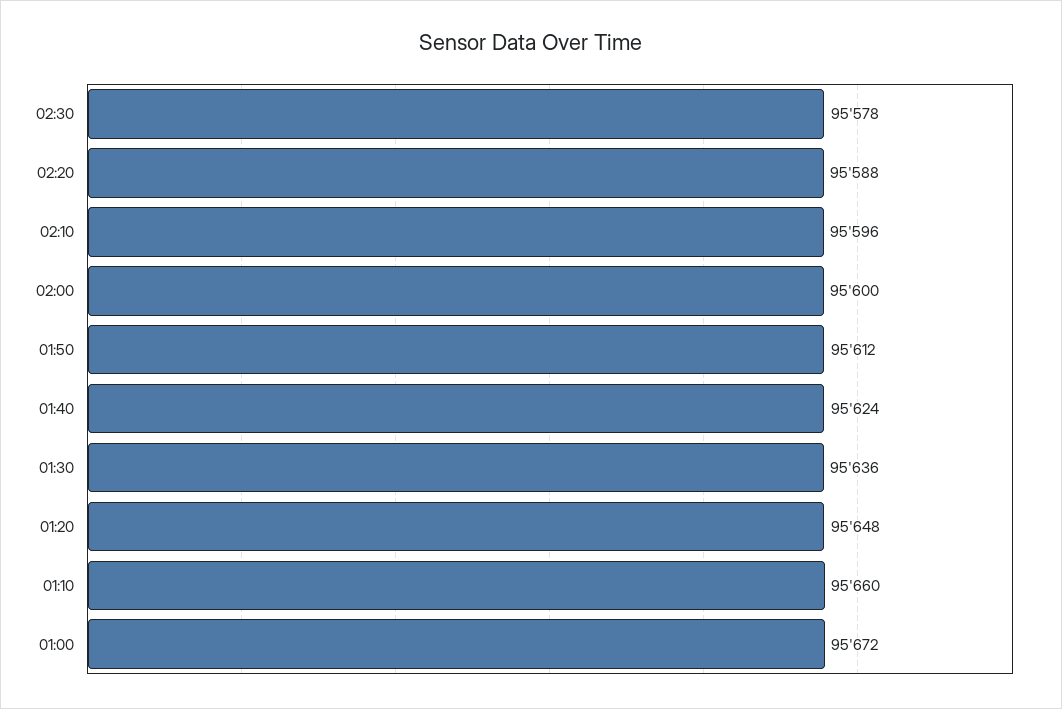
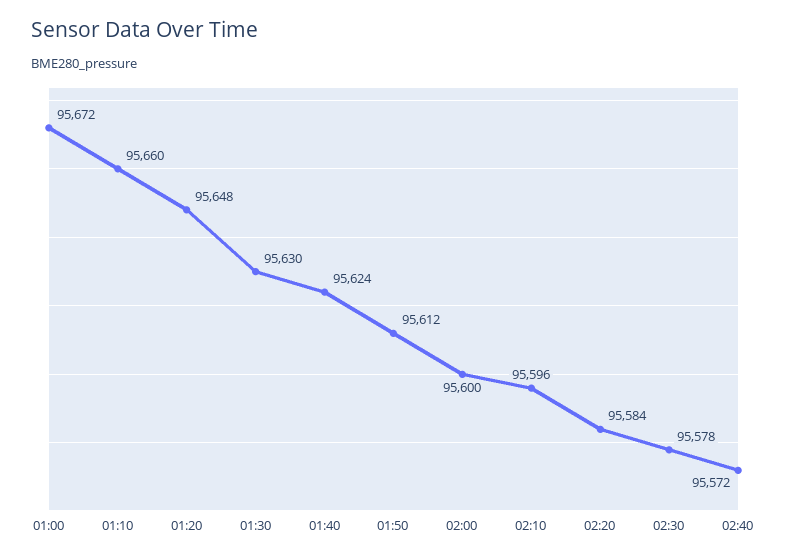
02:20: 95588 -> 95584
01:30: 95636 -> 95630
02:40: none -> 95572

